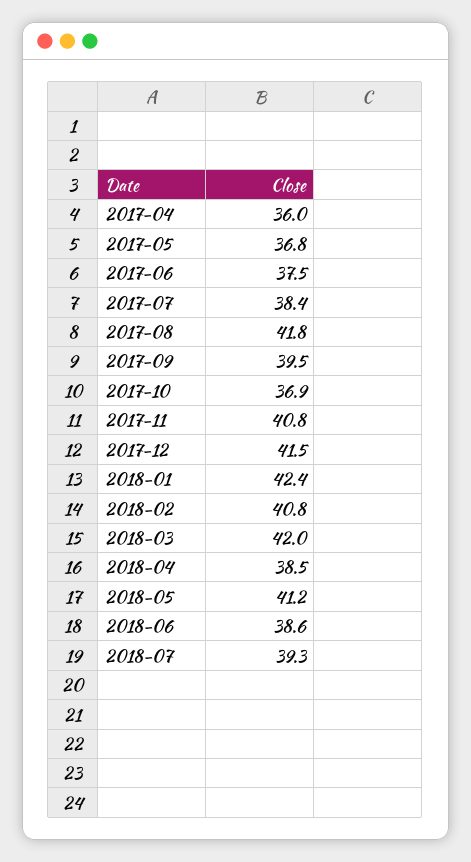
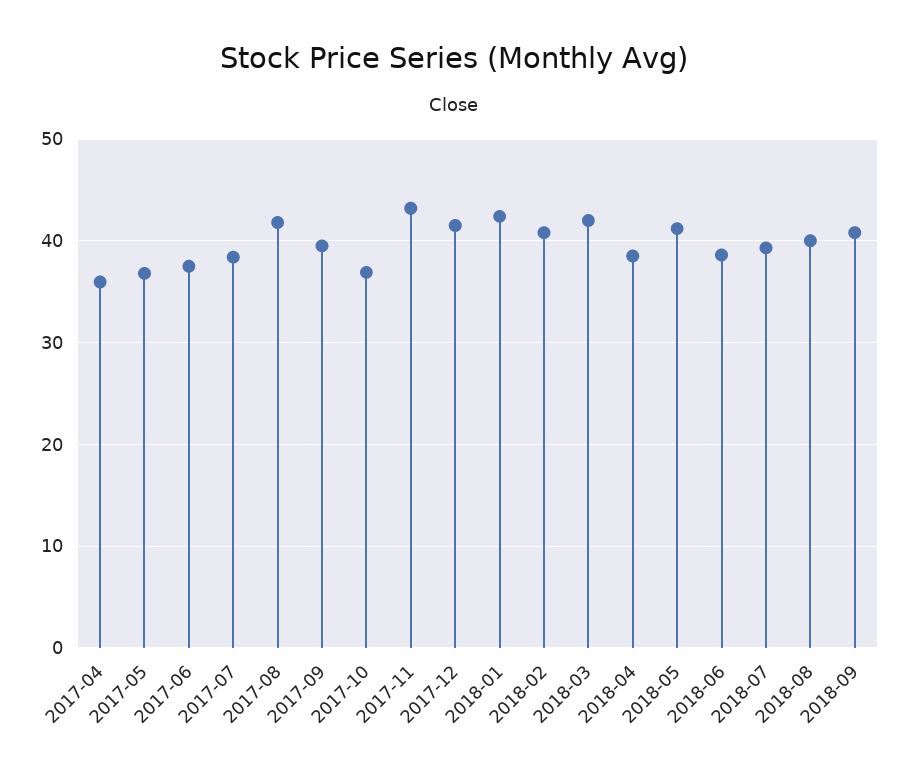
2017-11: 40.8 -> 43
2018-08: none -> 40
2018-09: none -> 41

